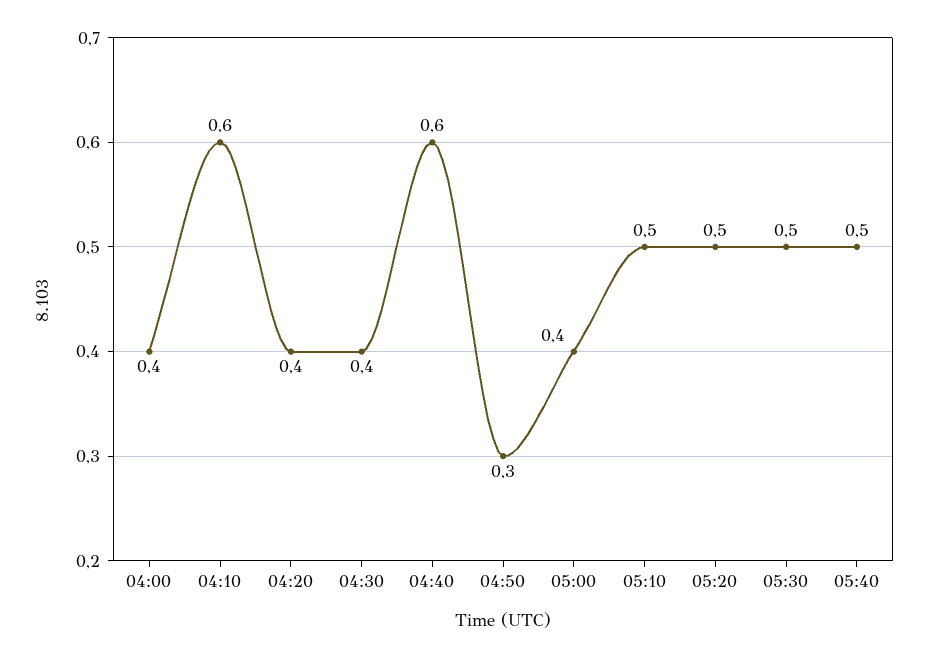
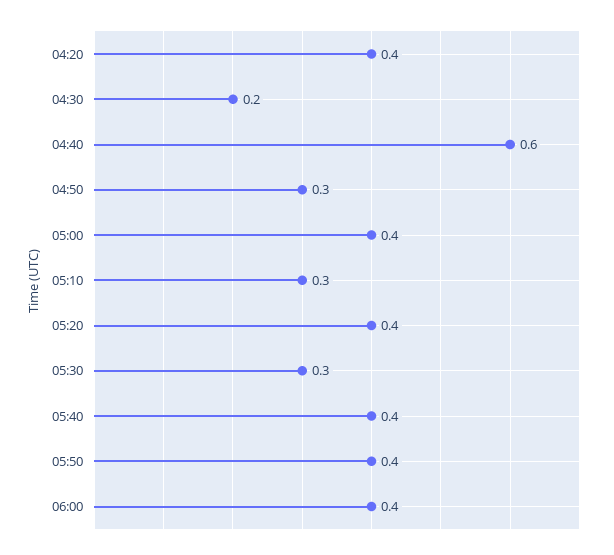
04:00: 0.4 -> none
04:10: 0.6 -> none
04:30: 0.4 -> 0.2
05:10: 0.5 -> 0.3
05:20: 0.5 -> 0.4
05:30: 0.5 -> 0.3
05:40: 0.5 -> 0.4
05:50: none -> 0.4
06:00: none -> 0.4

